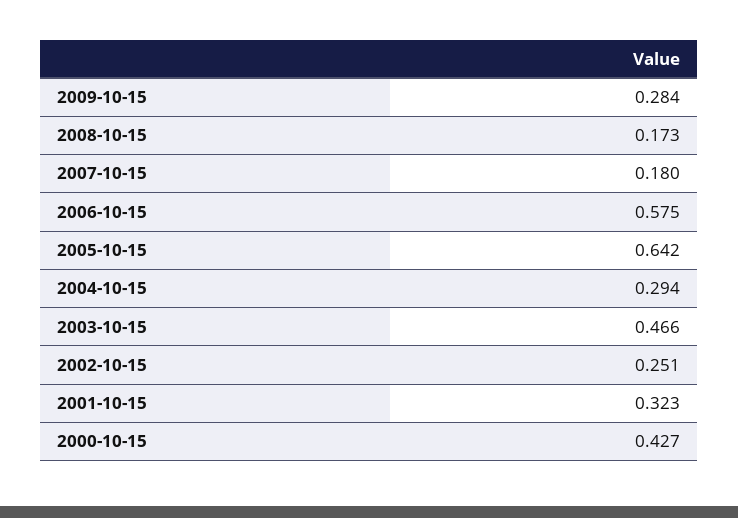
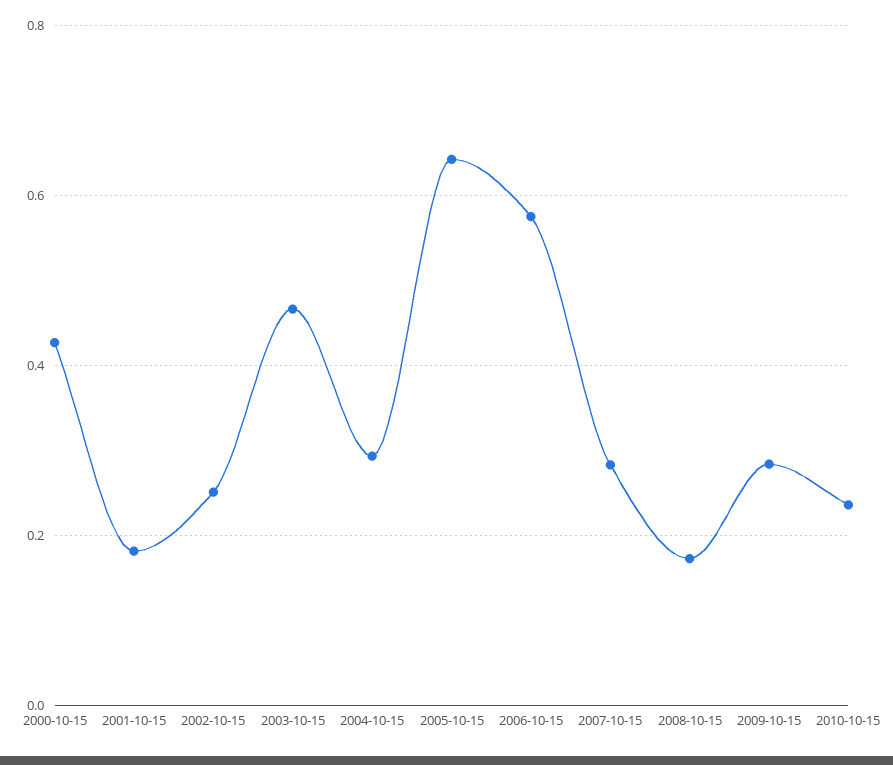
2007-10-15: 0.18 -> 0.28
2001-10-15: 0.323 -> 0.18
2010-10-15: none -> 0.24

